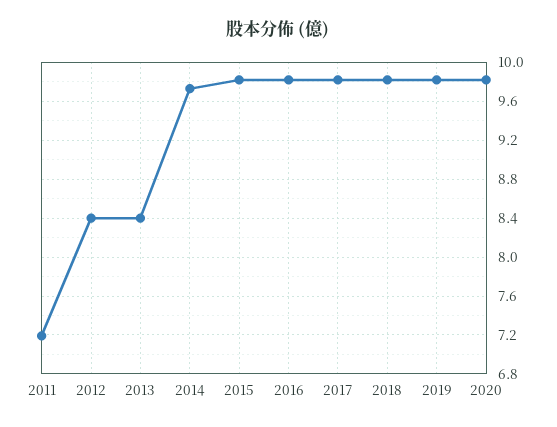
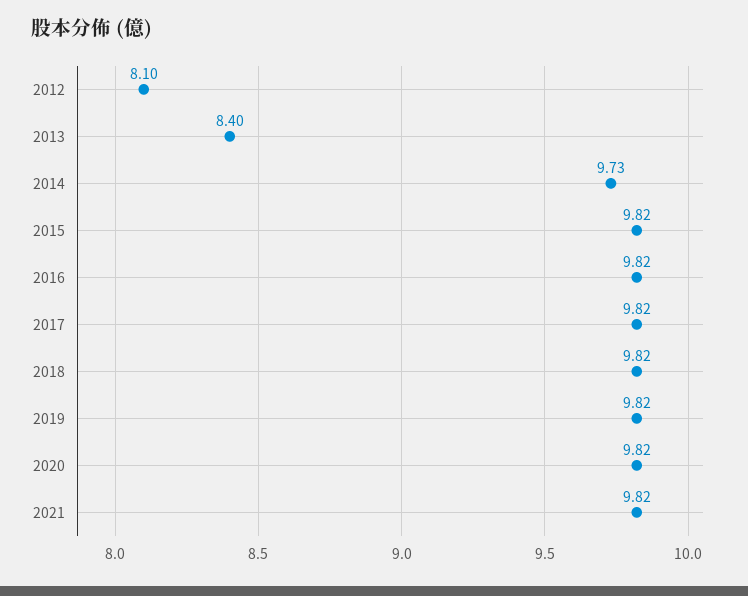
2011: 7.2 -> none
2012: 8.4 -> 8.1
2021: none -> 9.82

